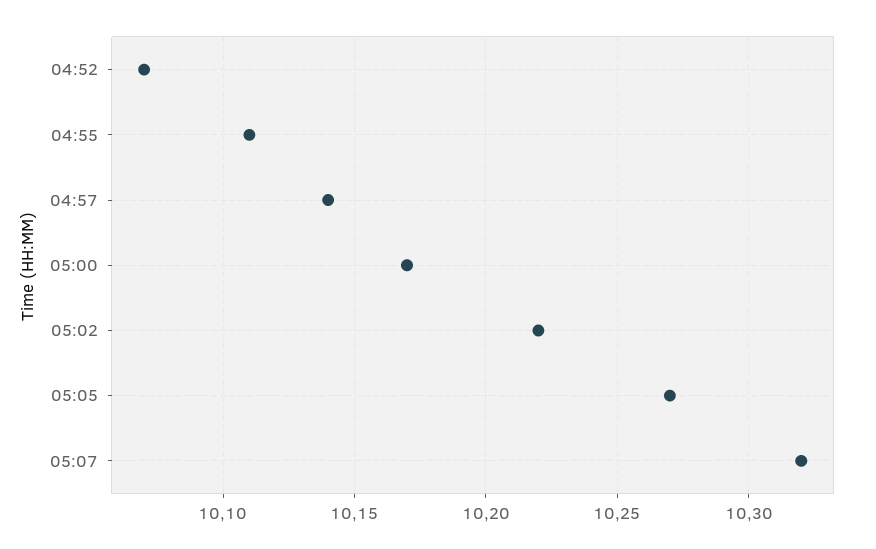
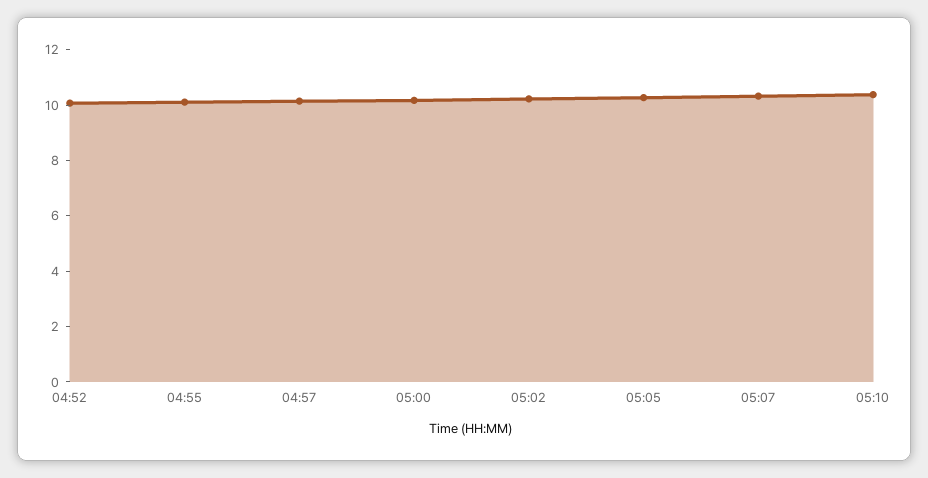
05:10: none -> 10.5

